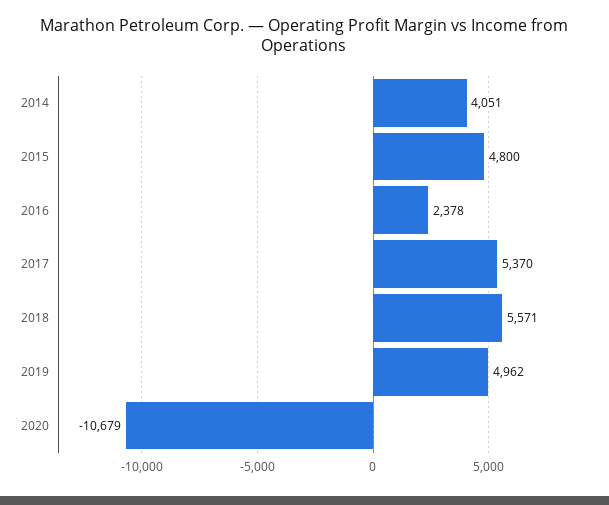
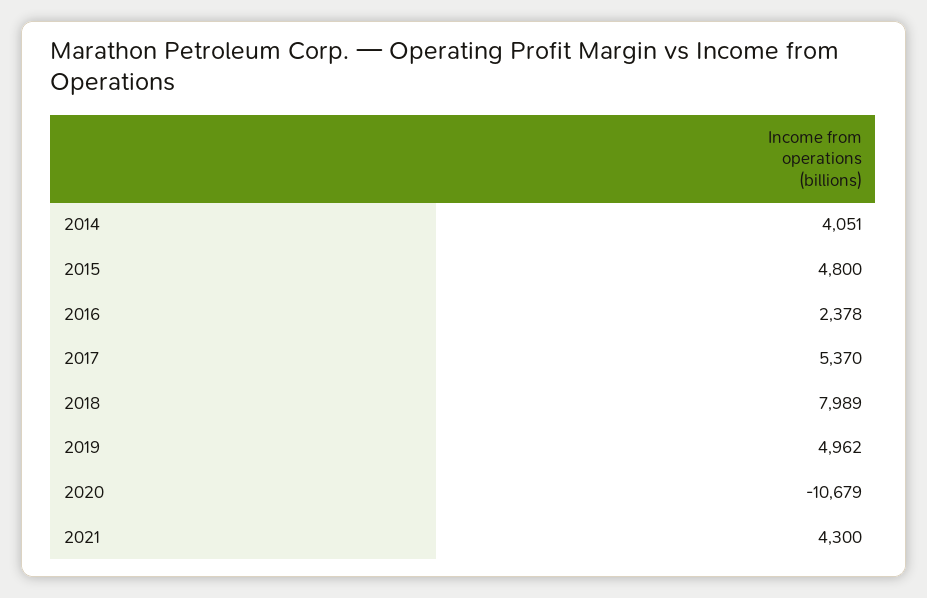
2018: 5571 -> 7989
2021: none -> 4300

